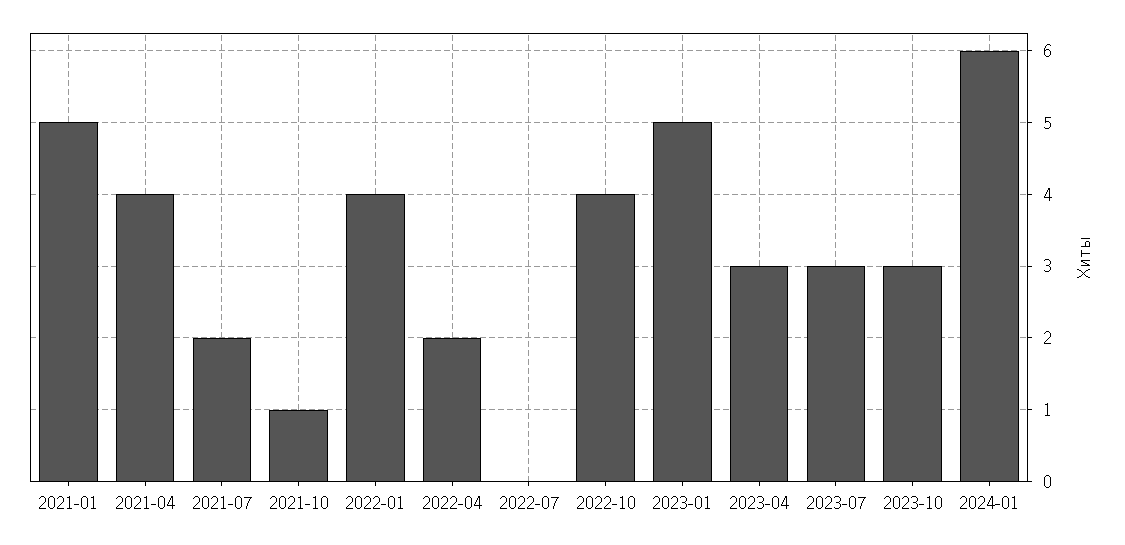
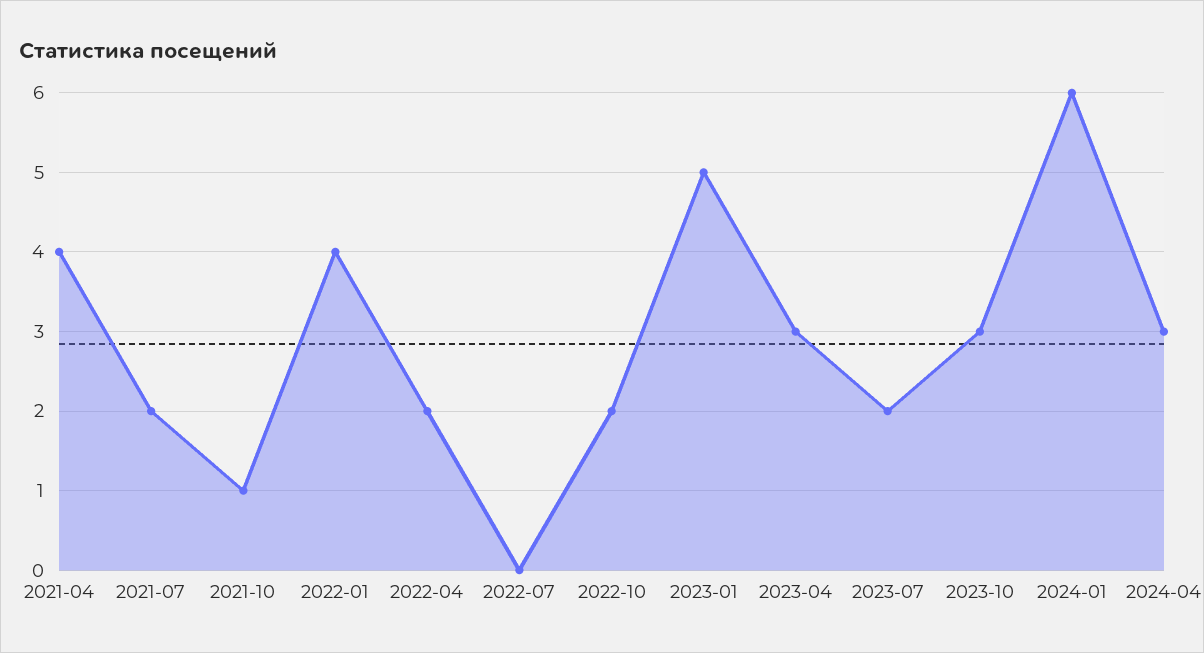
2021-01: 5 -> none
2022-10: 4 -> 2
2023-07: 3 -> 2
2024-04: none -> 3

